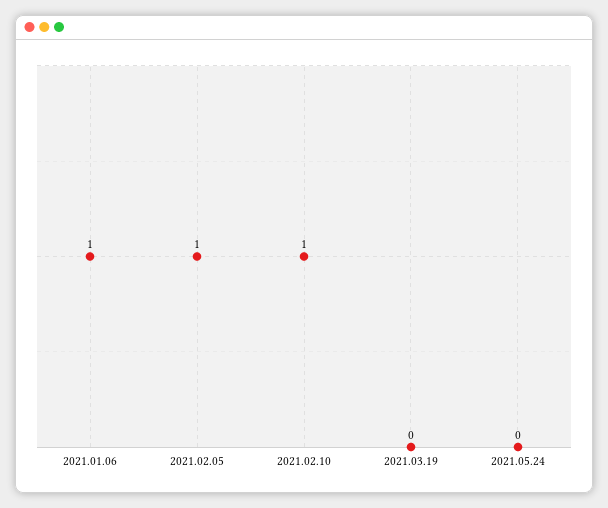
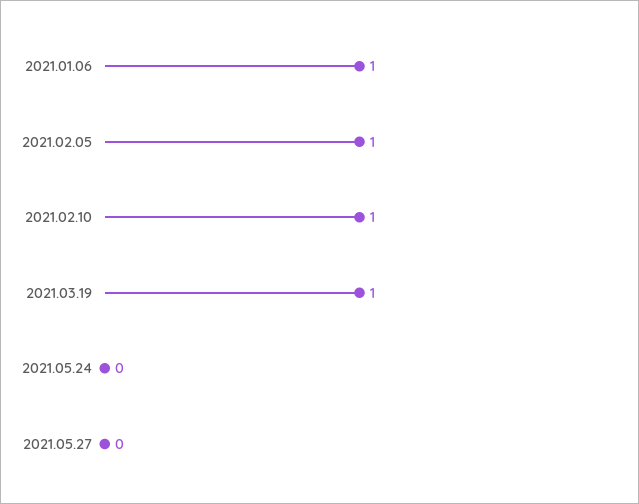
2021.03.19: 0 -> 1
2021.05.27: none -> 0

